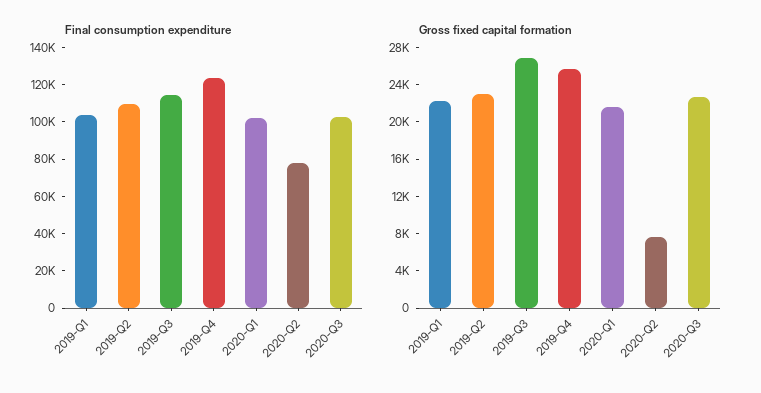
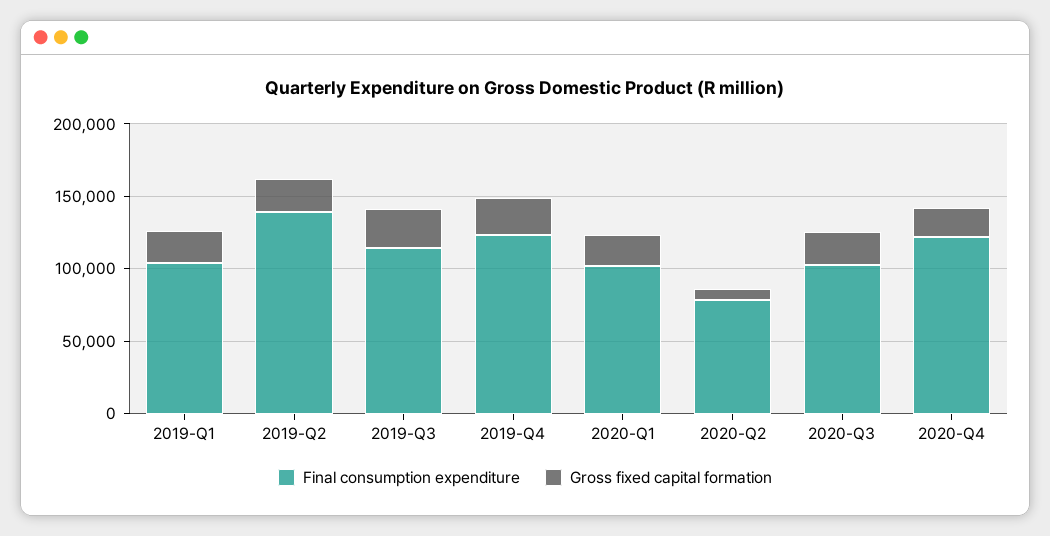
Final consumption expenditure, 2019-Q2: 110000 -> 140000
Final consumption expenditure, 2020-Q4: none -> 120000
Gross fixed capital formation, 2020-Q4: none -> 20000

